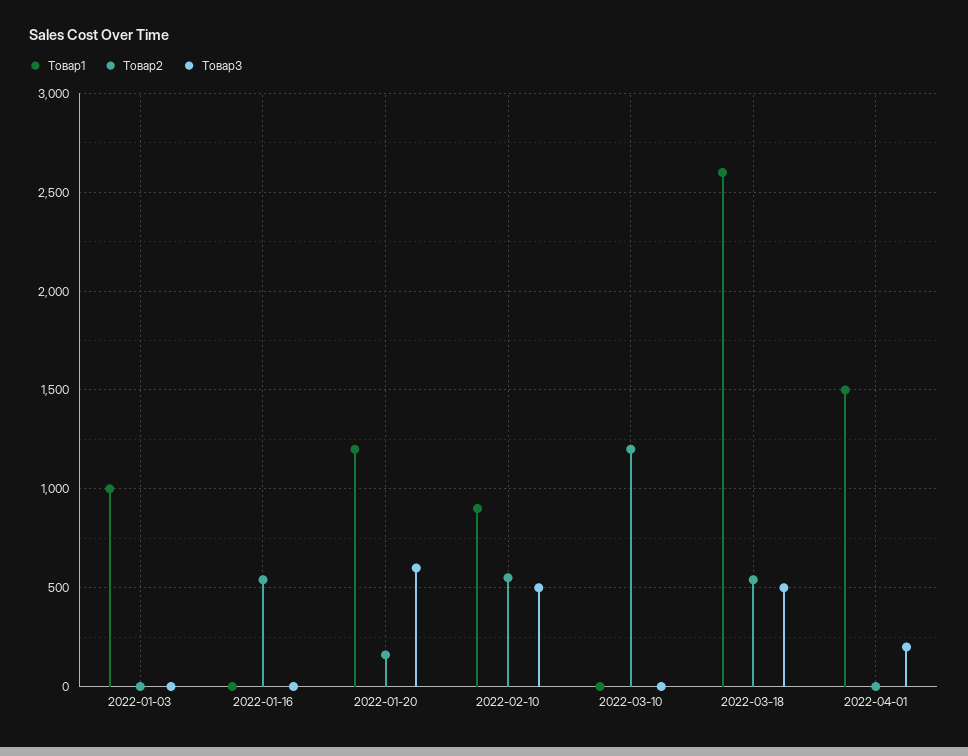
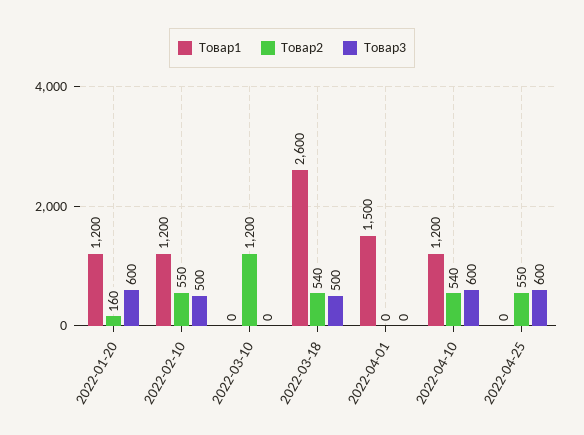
Товар1, 2022-01-03: 1000 -> none
Товар2, 2022-01-03: 0 -> none
Товар3, 2022-01-03: 0 -> none
Товар1, 2022-01-16: 0 -> none
Товар2, 2022-01-16: 550 -> none
Товар3, 2022-01-16: 0 -> none
Товар1, 2022-02-10: 900 -> 1200
Товар3, 2022-04-01: 200 -> 0
Товар1, 2022-04-10: none -> 1200
Товар2, 2022-04-10: none -> 540
Товар3, 2022-04-10: none -> 600
Товар1, 2022-04-25: none -> 0
Товар2, 2022-04-25: none -> 550
Товар3, 2022-04-25: none -> 600

